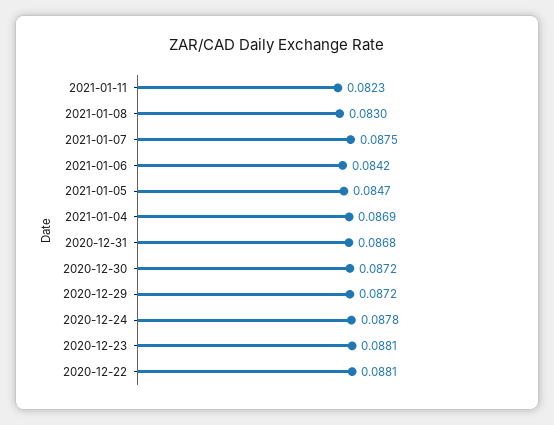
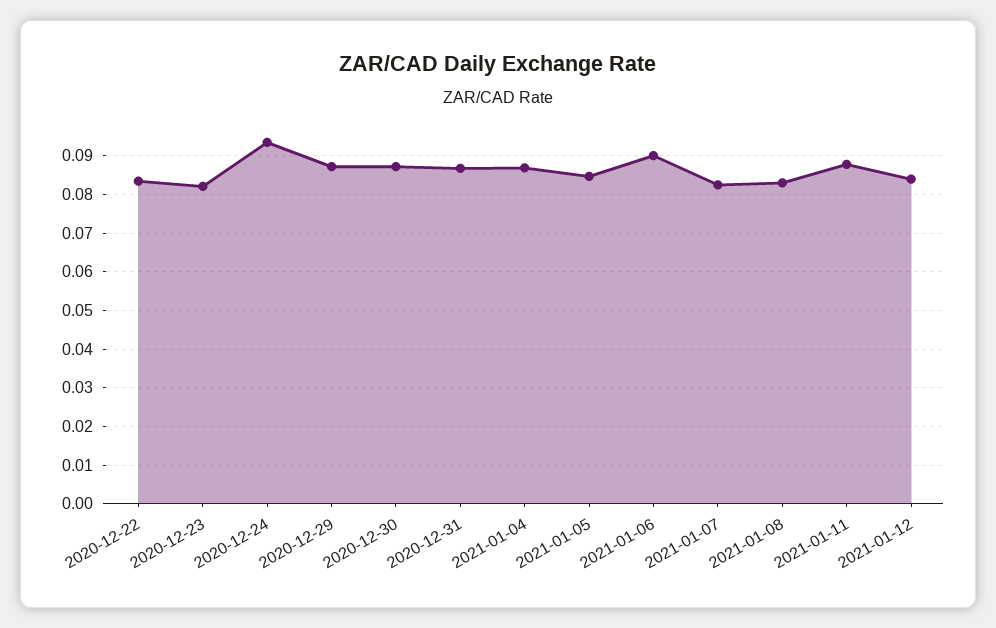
2021-01-11: 0.0823 -> 0.088
2021-01-07: 0.0875 -> 0.082
2021-01-06: 0.0842 -> 0.09
2020-12-24: 0.0878 -> 0.094
2020-12-23: 0.0881 -> 0.082
2020-12-22: 0.0881 -> 0.084
2021-01-12: none -> 0.084

